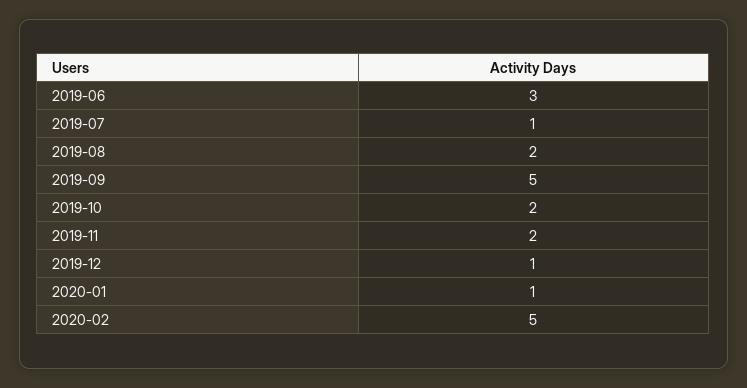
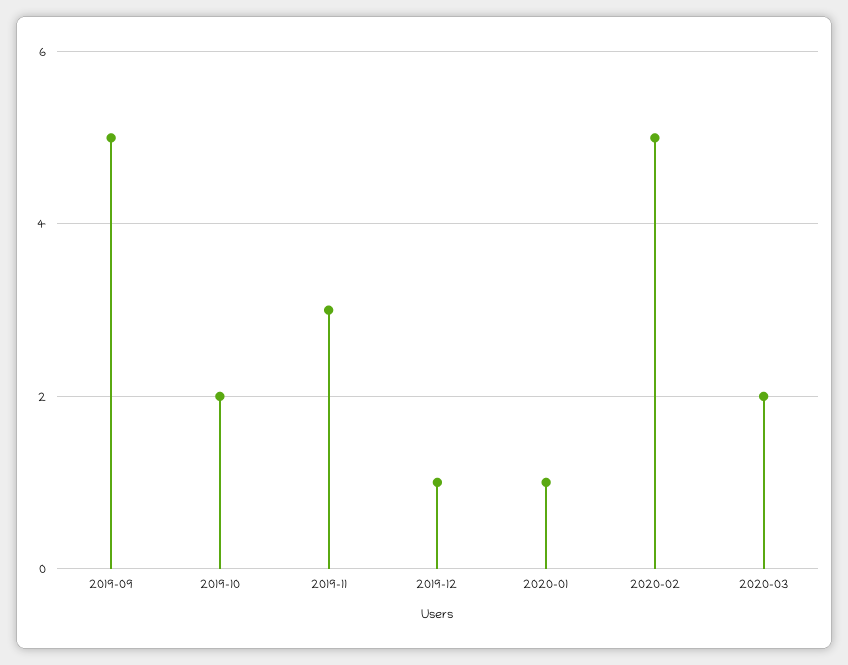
2019-06: 3 -> none
2019-07: 1 -> none
2019-08: 2 -> none
2019-11: 2 -> 3
2020-03: none -> 2

